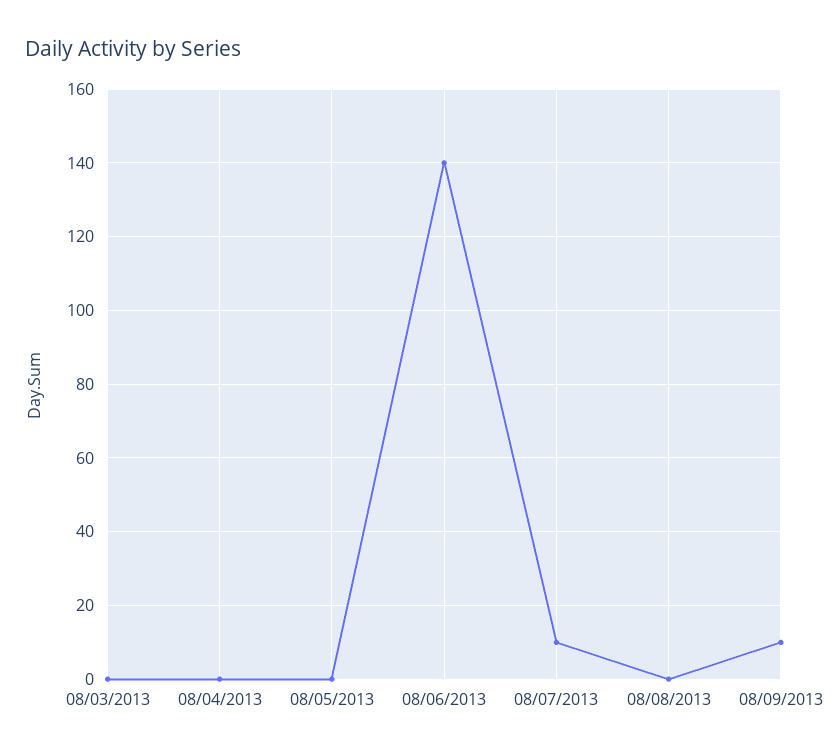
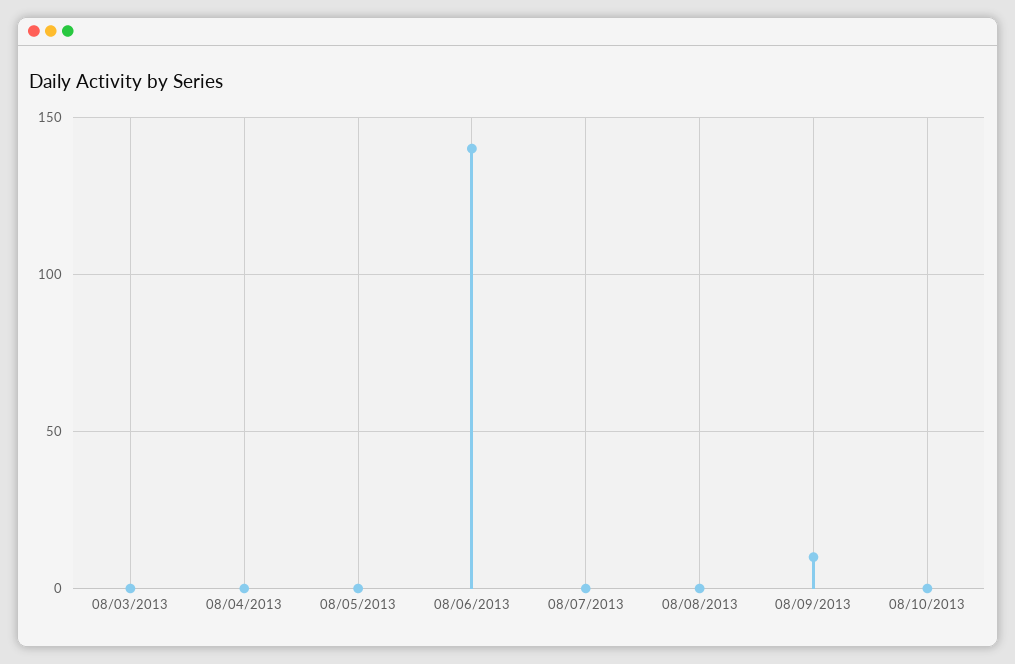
08/07/2013: 10 -> 0
08/10/2013: none -> 0

